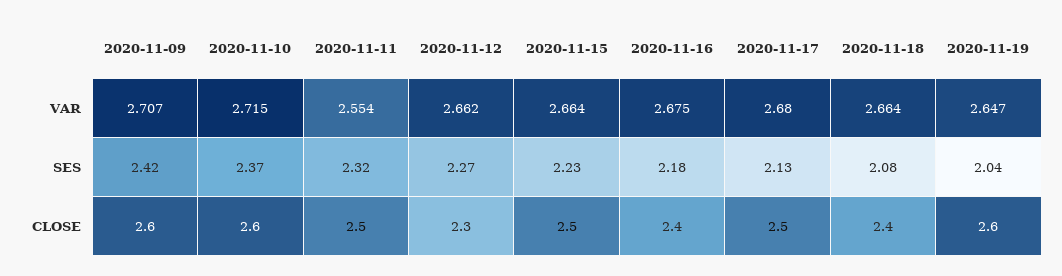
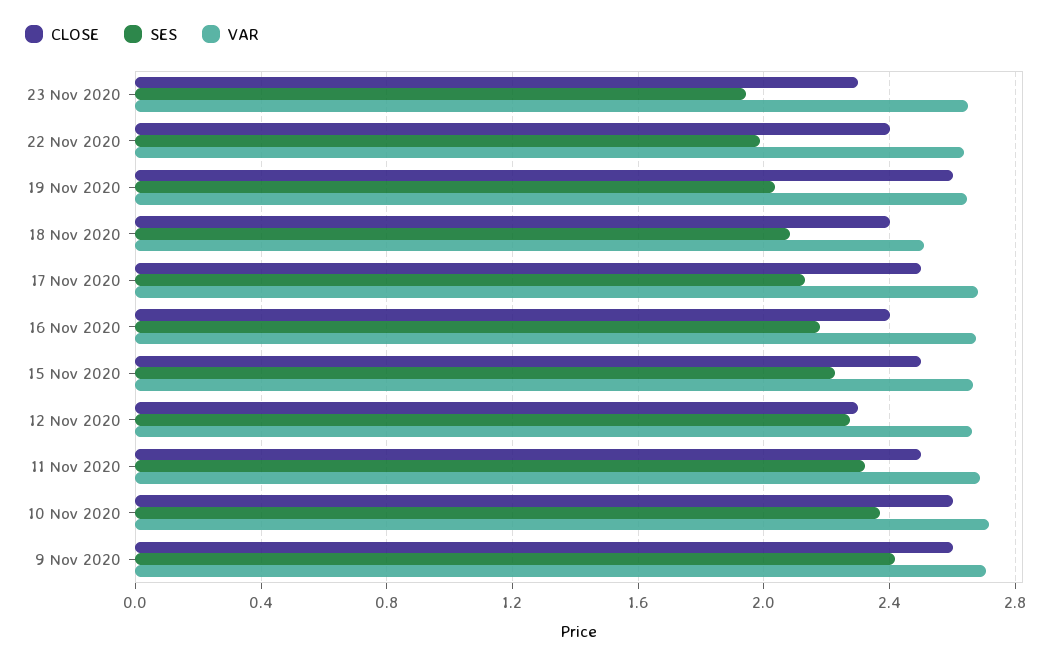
VAR, 2020-11-11: 2.554 -> 2.7
VAR, 2020-11-18: 2.664 -> 2.5
CLOSE, 23 Nov 2020: none -> 2.3
SES, 23 Nov 2020: none -> 1.95
VAR, 23 Nov 2020: none -> 2.65
CLOSE, 22 Nov 2020: none -> 2.4
SES, 22 Nov 2020: none -> 2
VAR, 22 Nov 2020: none -> 2.65

